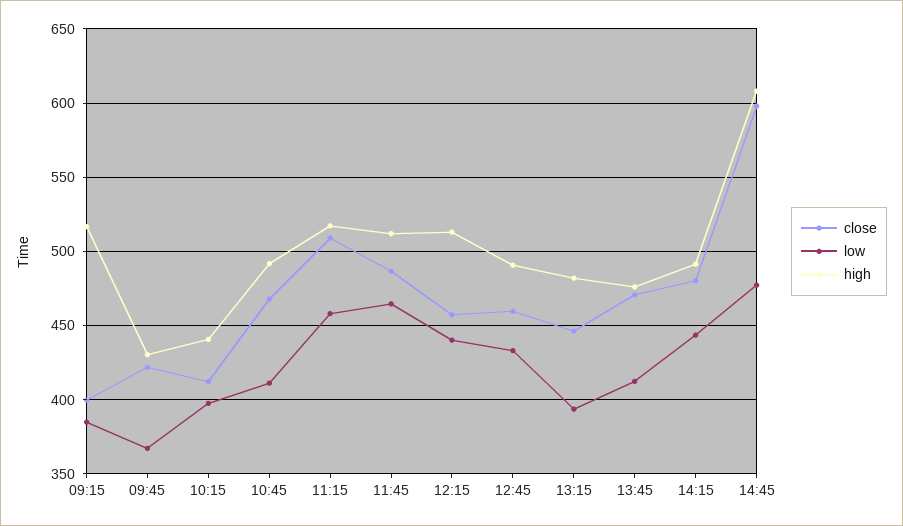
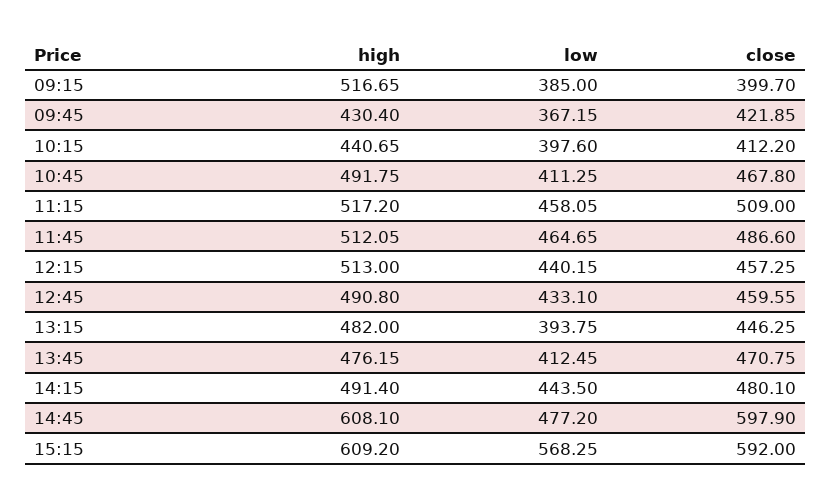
high, 15:15: none -> 609.2
low, 15:15: none -> 568.25
close, 15:15: none -> 592

